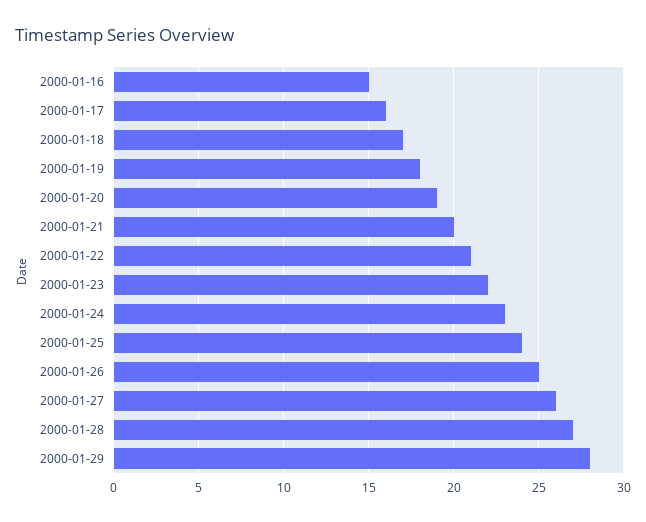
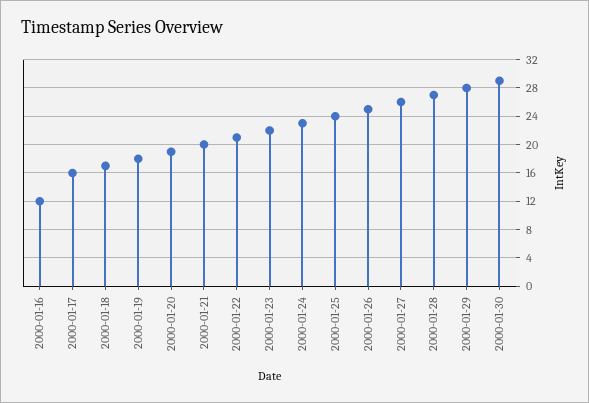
2000-01-16: 15 -> 12
2000-01-30: none -> 29

